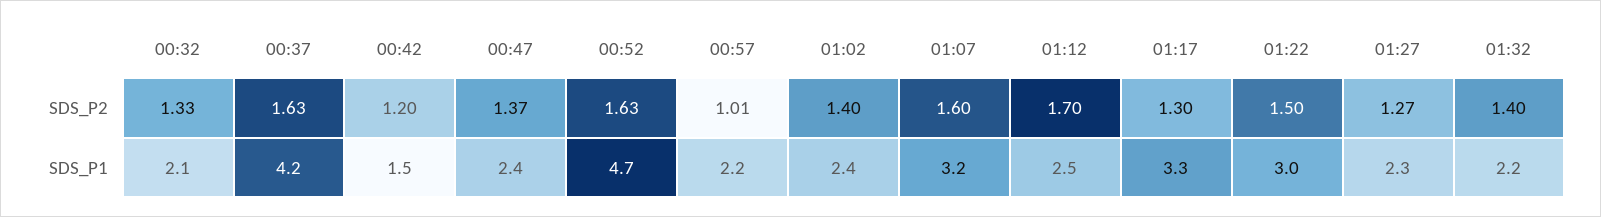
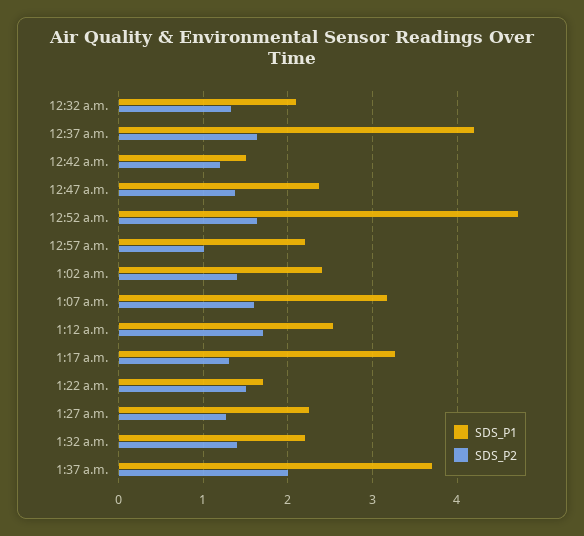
SDS_P1, 01:22: 3 -> 1.7
SDS_P1, 1:37 a.m.: none -> 3.7
SDS_P2, 1:37 a.m.: none -> 2

